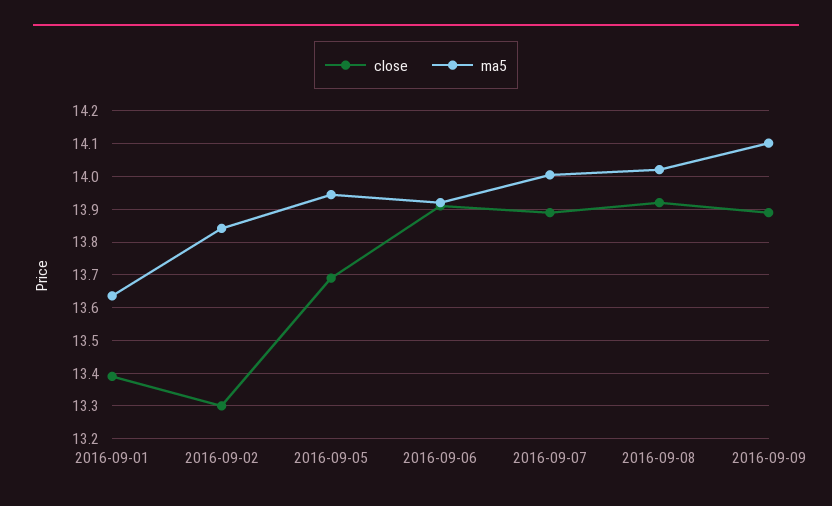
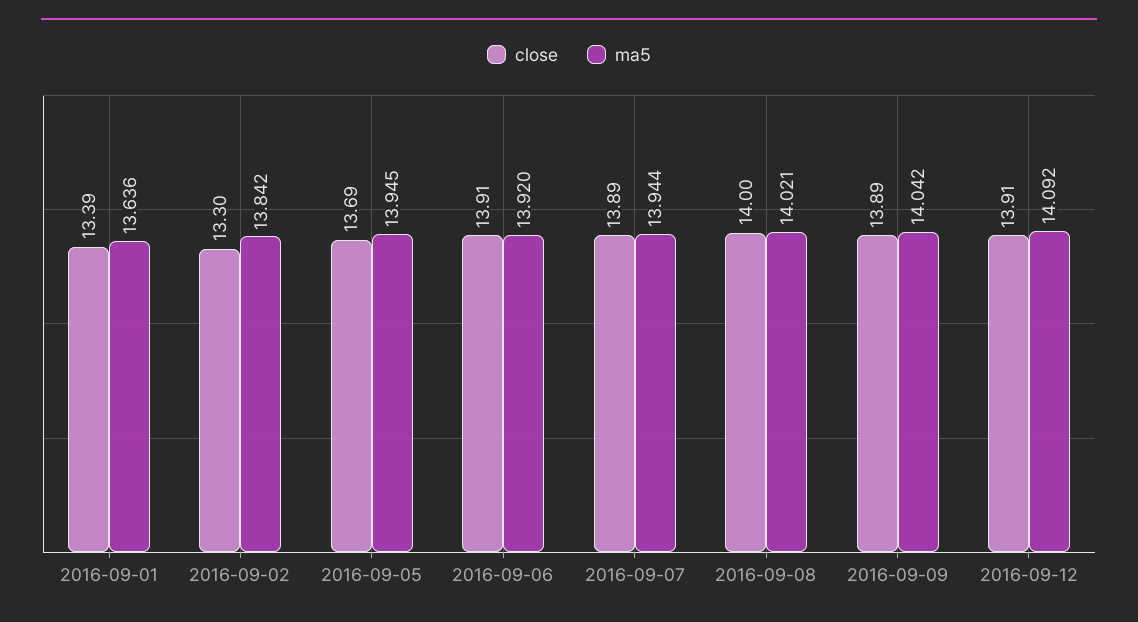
ma5, 2016-09-07: 14 -> 13.944
close, 2016-09-08: 13.92 -> 14
ma5, 2016-09-09: 14.1 -> 14.042
close, 2016-09-12: none -> 13.91
ma5, 2016-09-12: none -> 14.092

